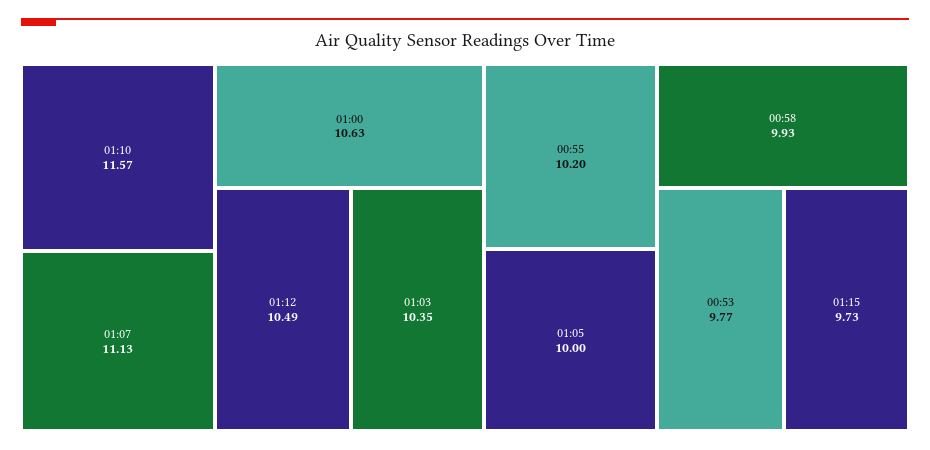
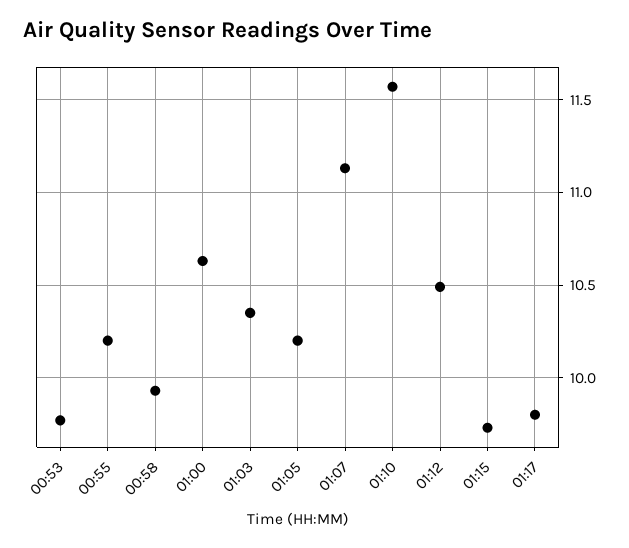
01:05: 10 -> 10.2
01:17: none -> 9.8

